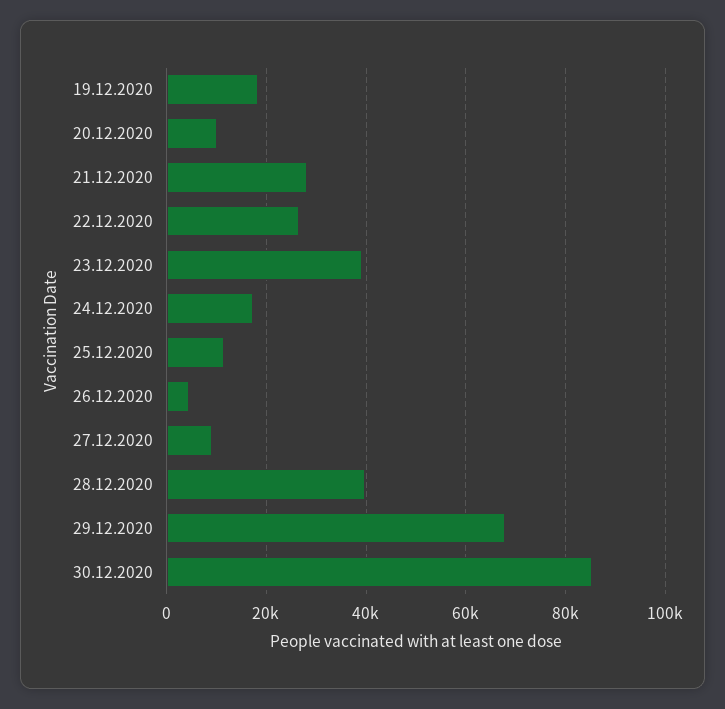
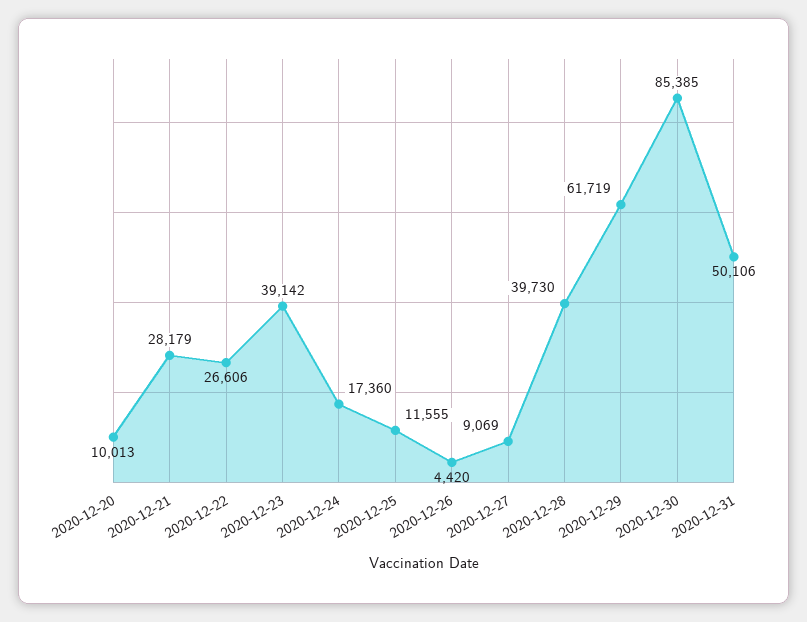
19.12.2020: 18000 -> none
29.12.2020: 68000 -> 61719
2020-12-31: none -> 50106

